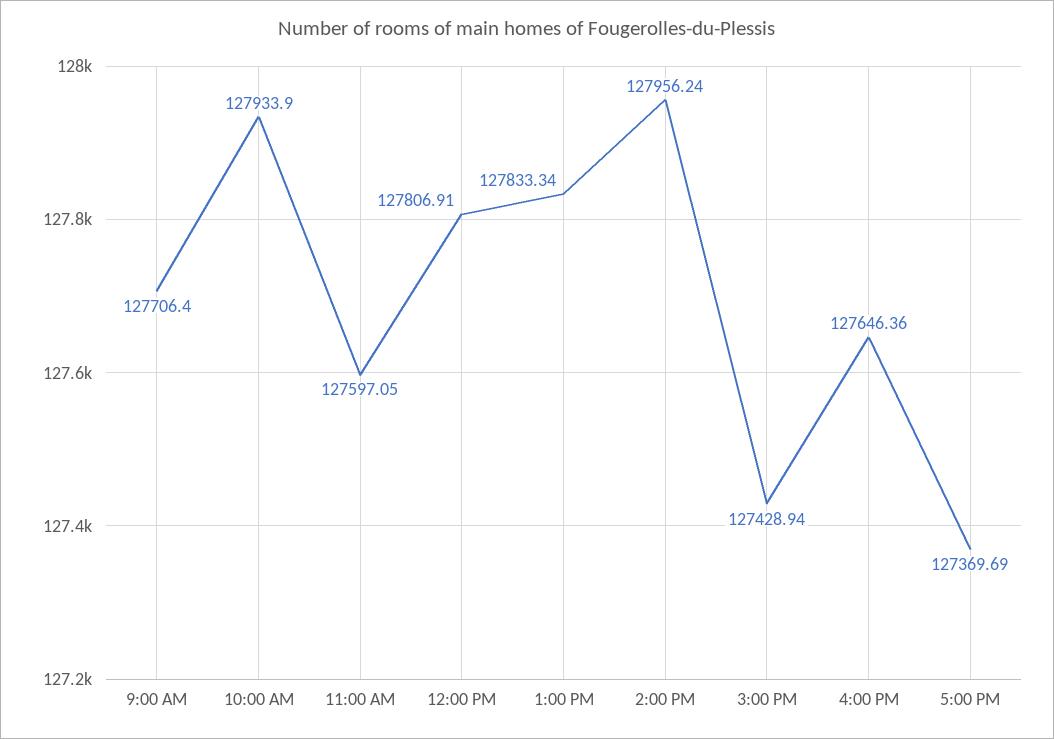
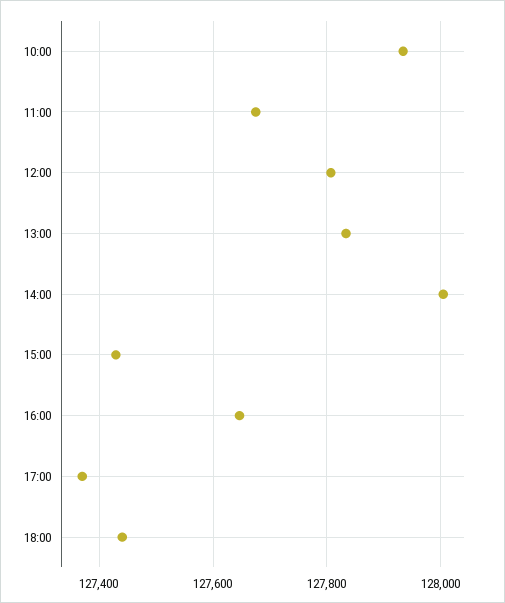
9:00 AM: 127706.4 -> none
11:00 AM: 127597.05 -> 127680
2:00 PM: 127956.24 -> 128000
18:00: none -> 127440

